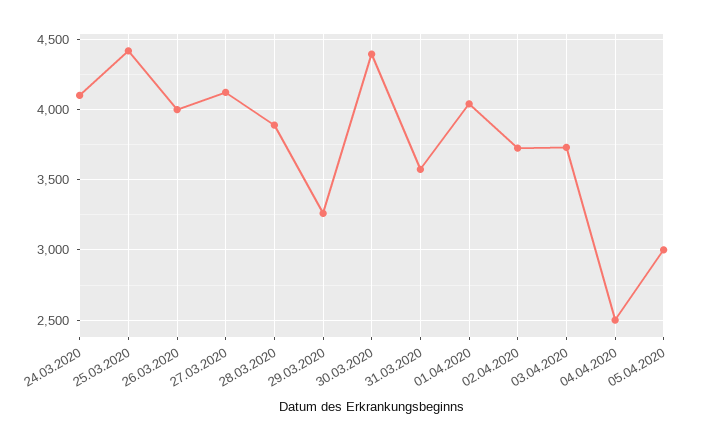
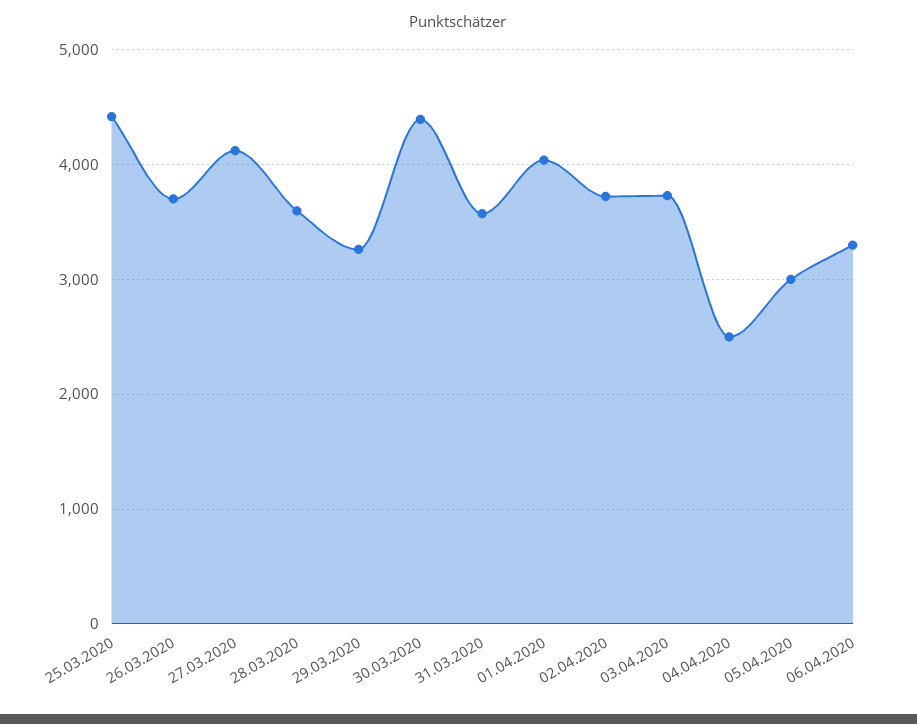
24.03.2020: 4100 -> none
26.03.2020: 4000 -> 3700
28.03.2020: 3900 -> 3600
06.04.2020: none -> 3300

